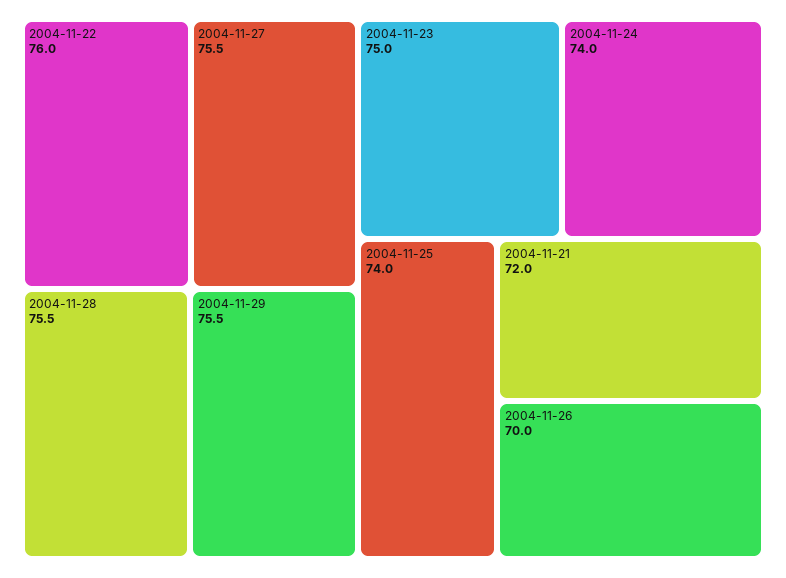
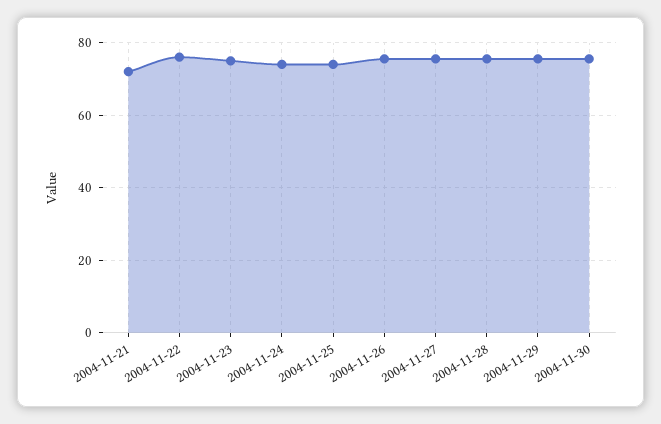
2004-11-26: 70 -> 76
2004-11-30: none -> 76

